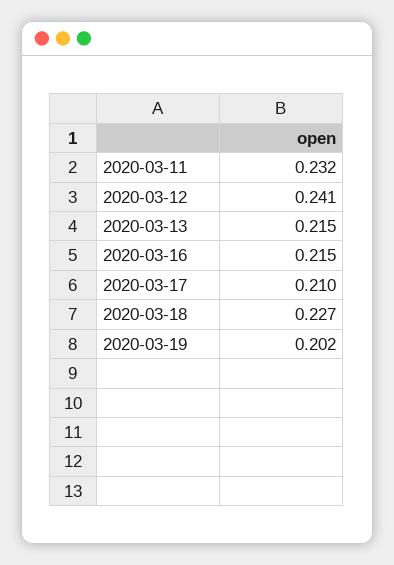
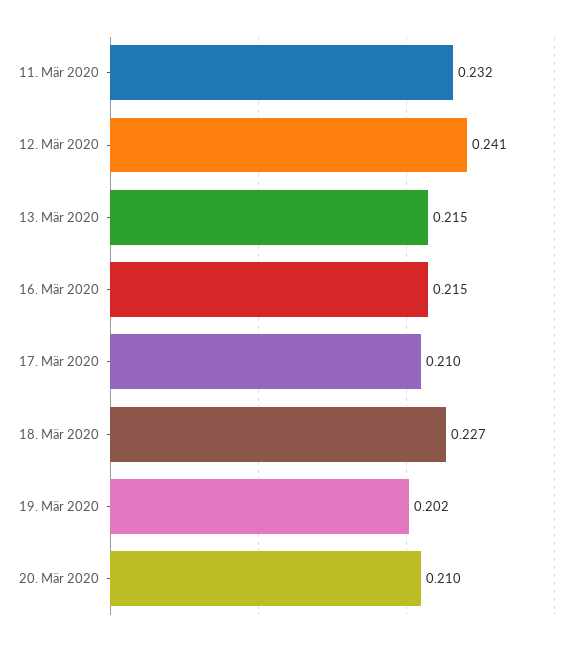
20. Mär 2020: none -> 0.21

